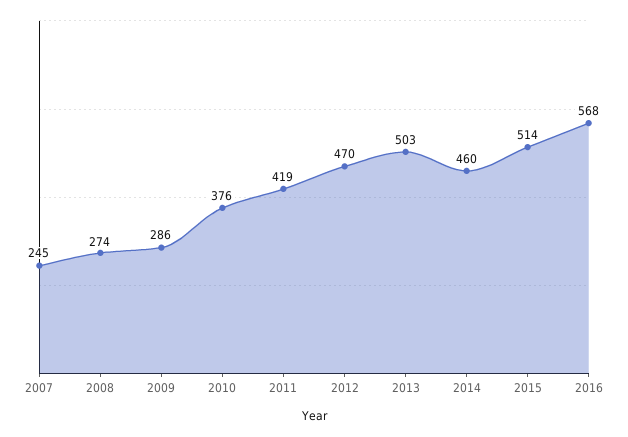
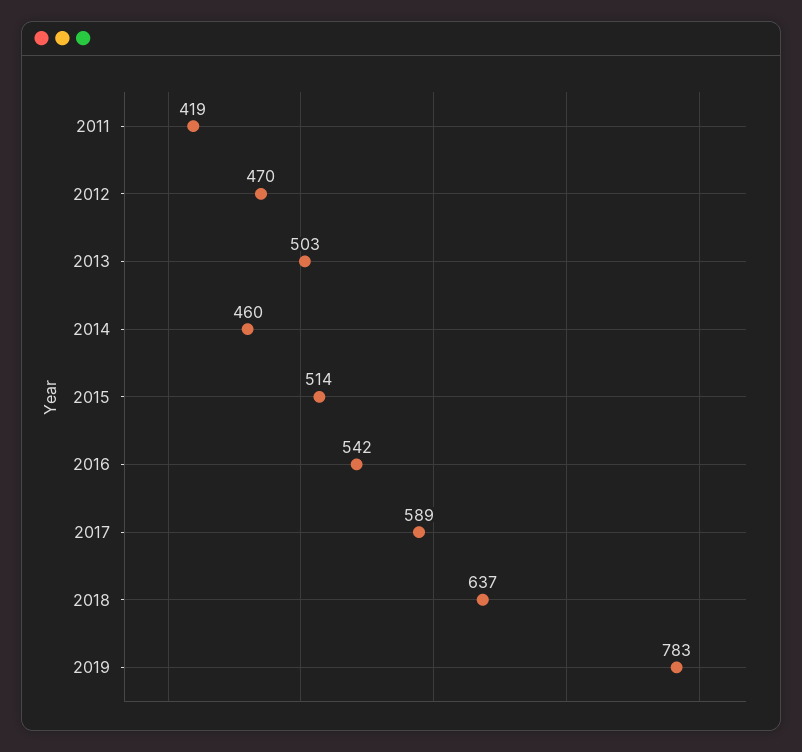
2007: 245 -> none
2008: 274 -> none
2009: 286 -> none
2010: 376 -> none
2016: 568 -> 542
2017: none -> 589
2018: none -> 637
2019: none -> 783

